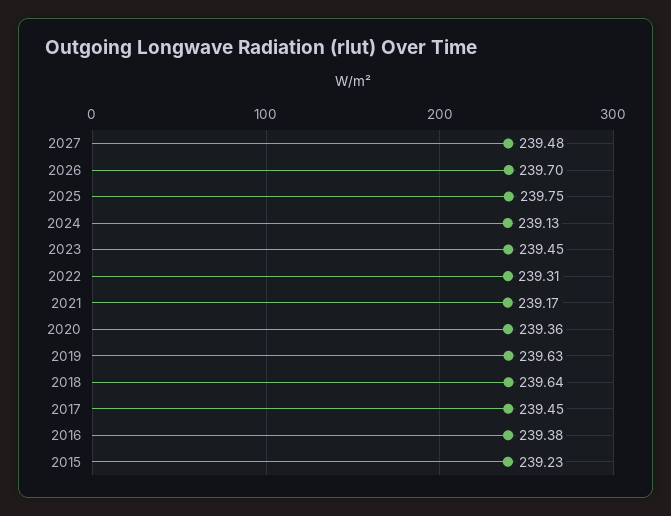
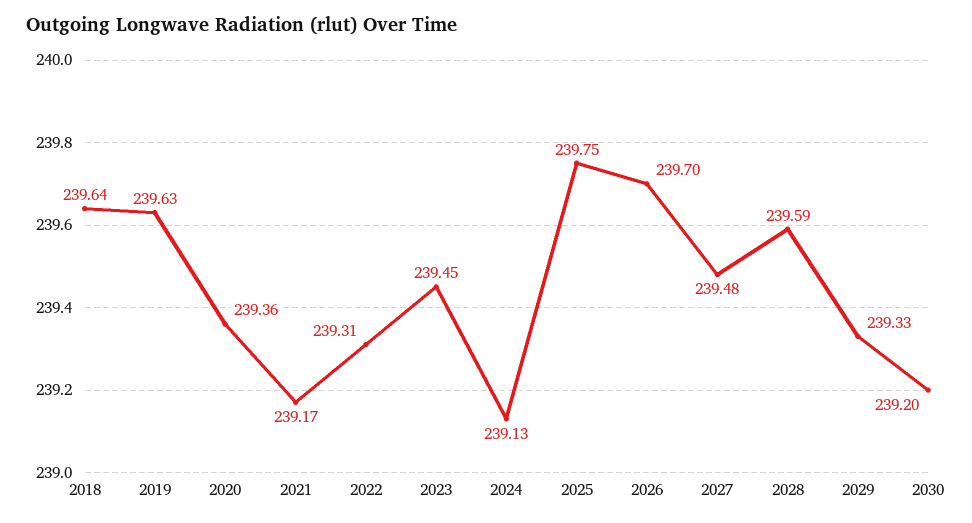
2017: 239.45 -> none
2016: 239.38 -> none
2015: 239.23 -> none
2028: none -> 239.59
2029: none -> 239.33
2030: none -> 239.2

